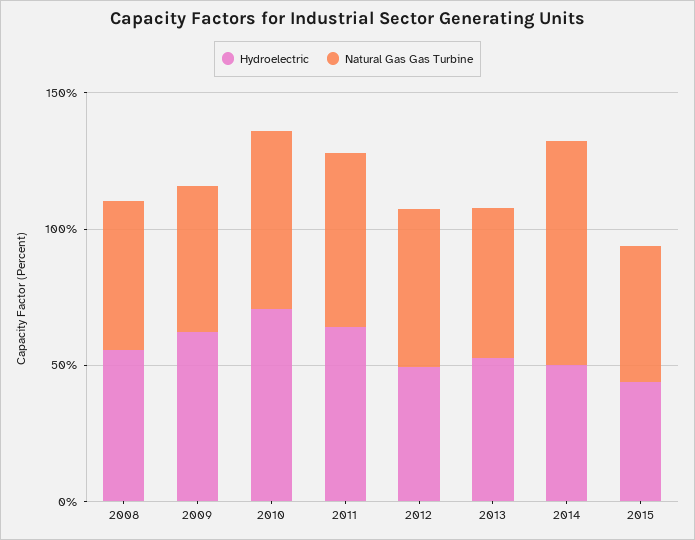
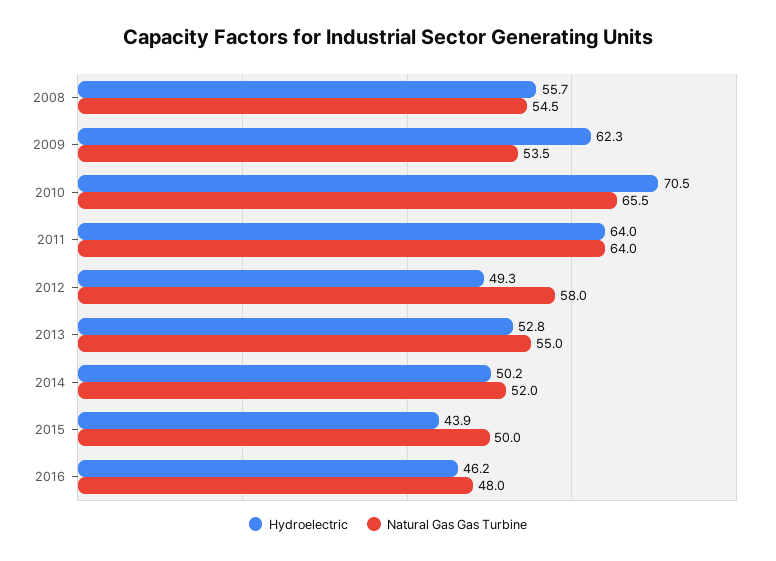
Natural Gas Gas Turbine, 2014: 80 -> 52
Hydroelectric, 2016: none -> 46.2
Natural Gas Gas Turbine, 2016: none -> 48

